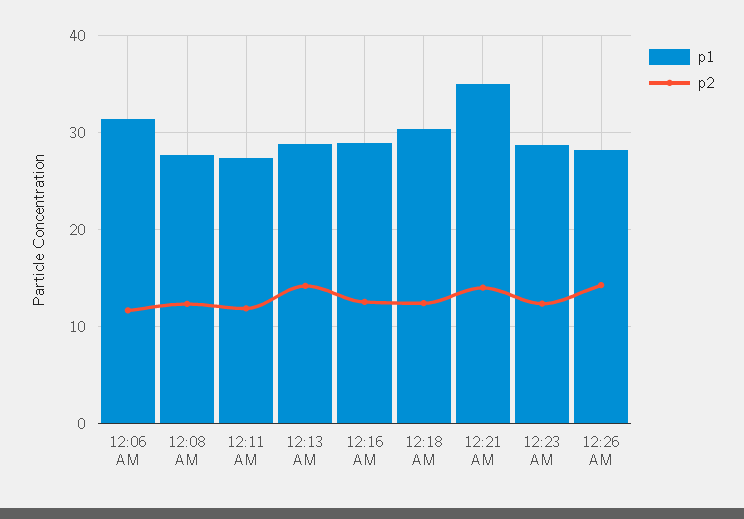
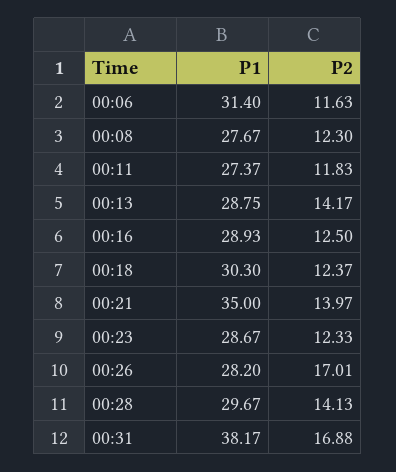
p2, 12:26 AM: 14 -> 17.01
p1, 00:28: none -> 29.67
p2, 00:28: none -> 14.13
p1, 00:31: none -> 38.17
p2, 00:31: none -> 16.88

